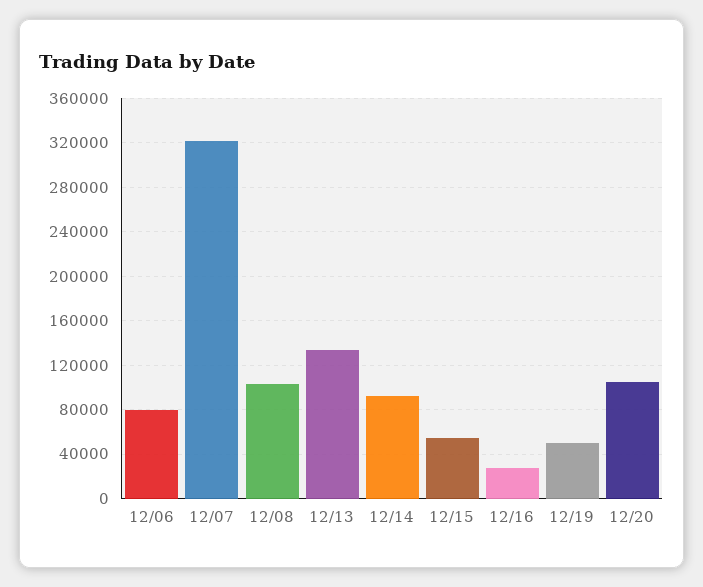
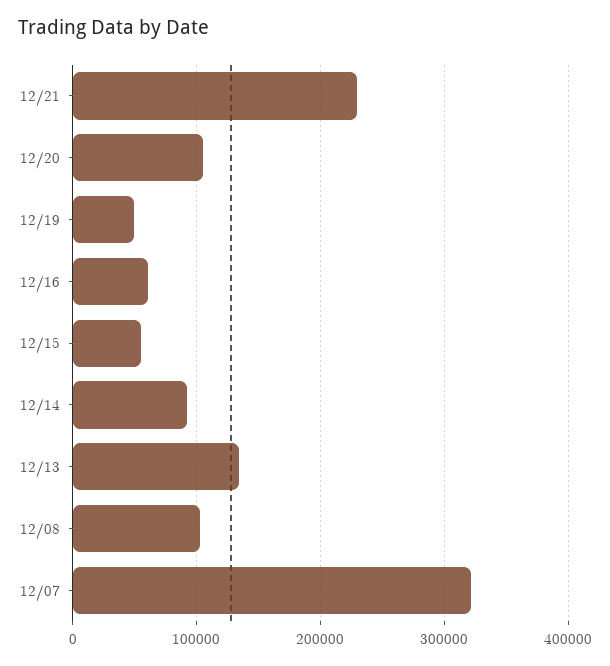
12/06: 80000 -> none
12/16: 30000 -> 60000
12/21: none -> 230000

